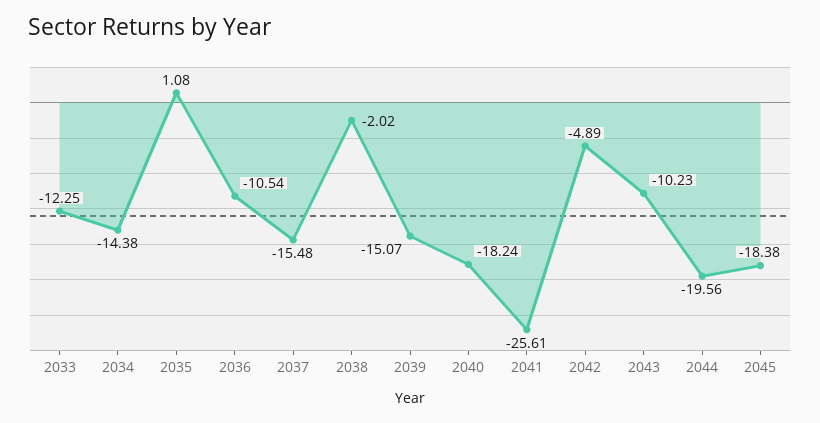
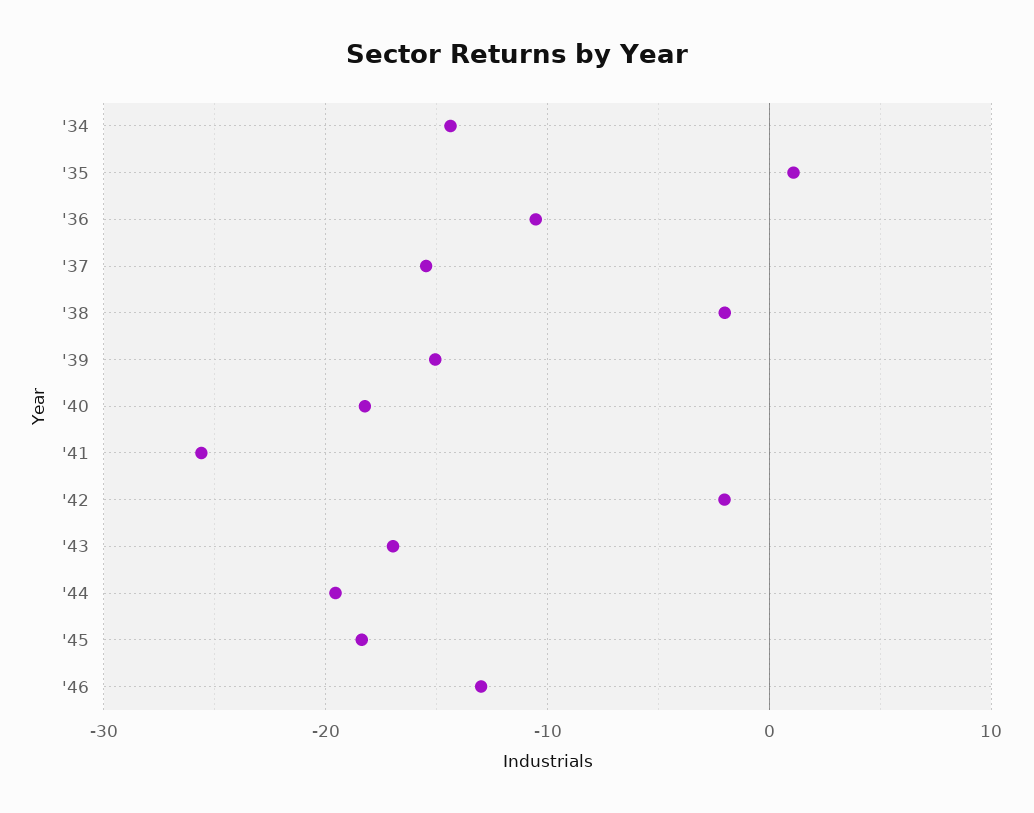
2033: -12.25 -> none
2042: -4.89 -> -2
2043: -10.23 -> -17
'46: none -> -13

